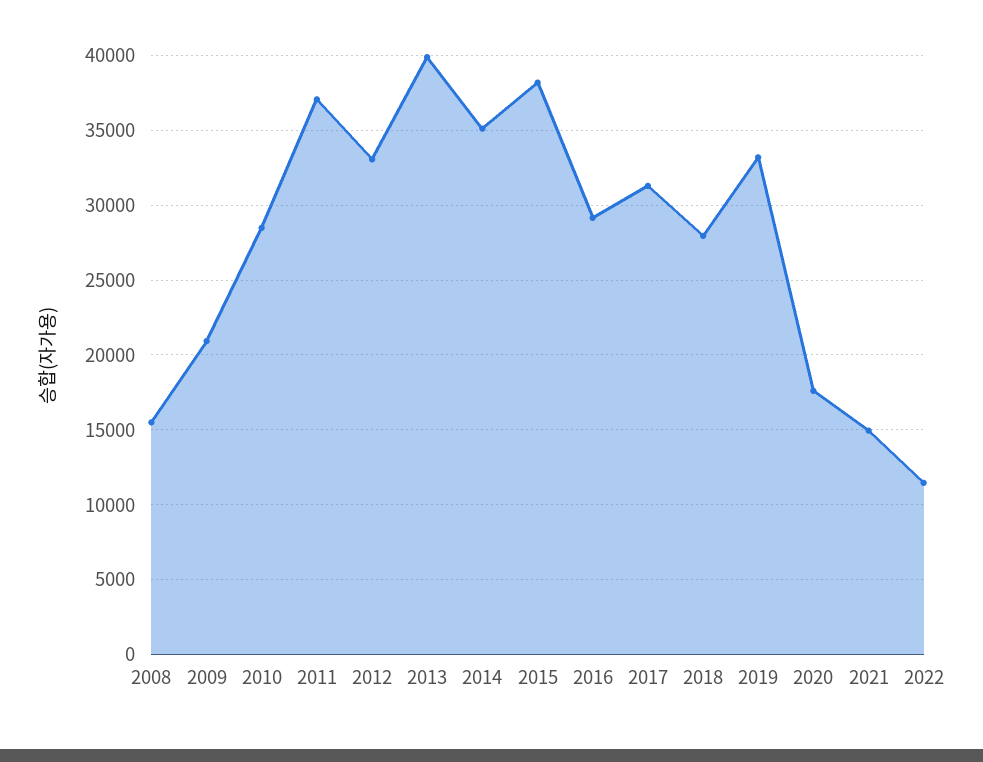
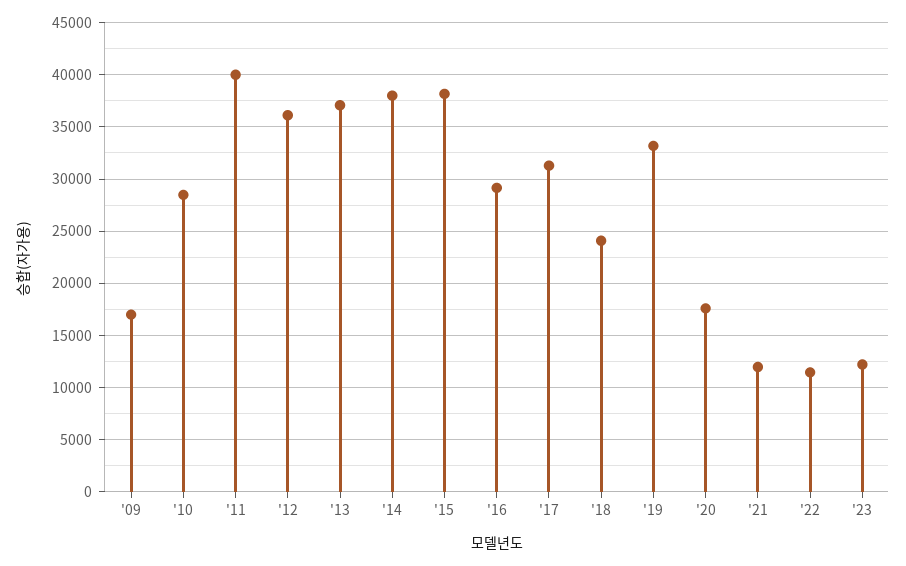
2008: 15500 -> none
2009: 21000 -> 17000
2011: 37000 -> 40000
2012: 33000 -> 36000
2013: 40000 -> 37000
2014: 35000 -> 38000
2018: 28000 -> 24000
2021: 15000 -> 12000
'23: none -> 12000

